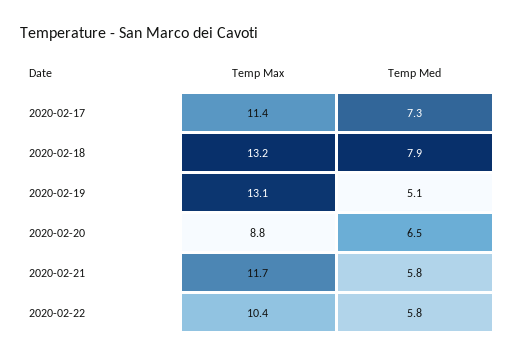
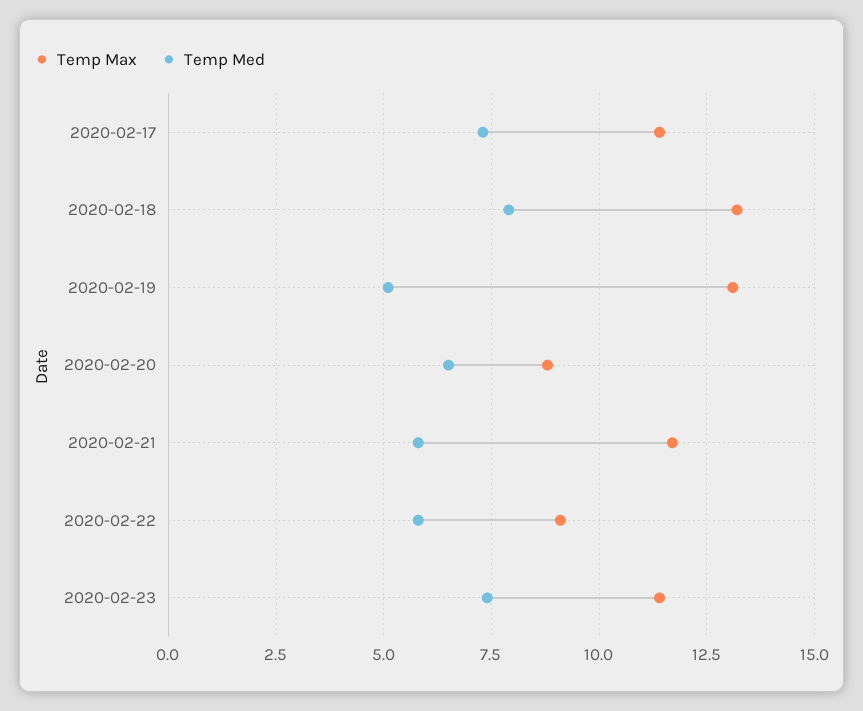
Temp Max, 2020-02-22: 10.4 -> 9
Temp Max, 2020-02-23: none -> 11.5
Temp Med, 2020-02-23: none -> 7.5

